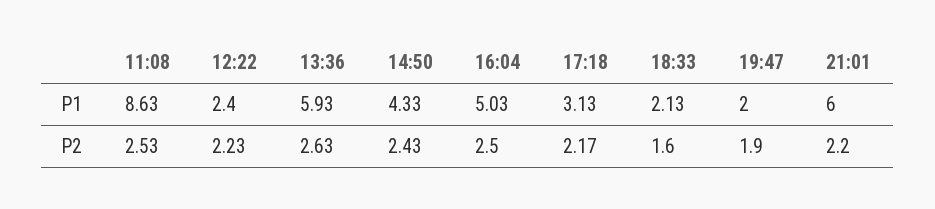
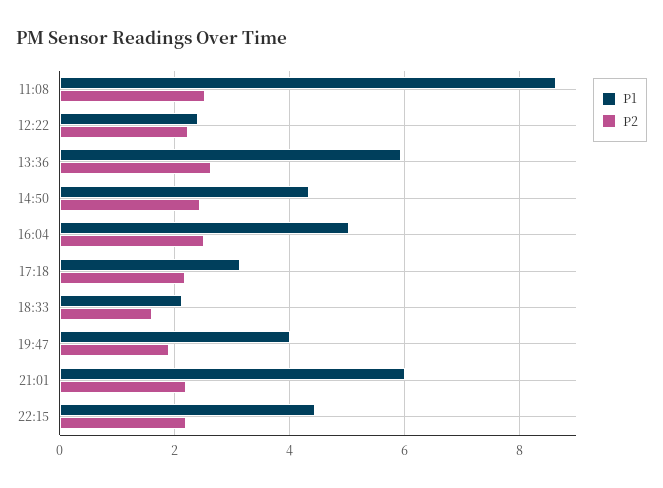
P1, 19:47: 2 -> 4
P1, 22:15: none -> 4.4
P2, 22:15: none -> 2.2

